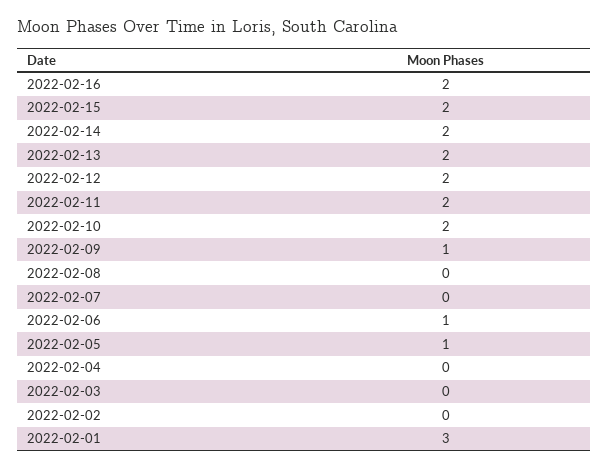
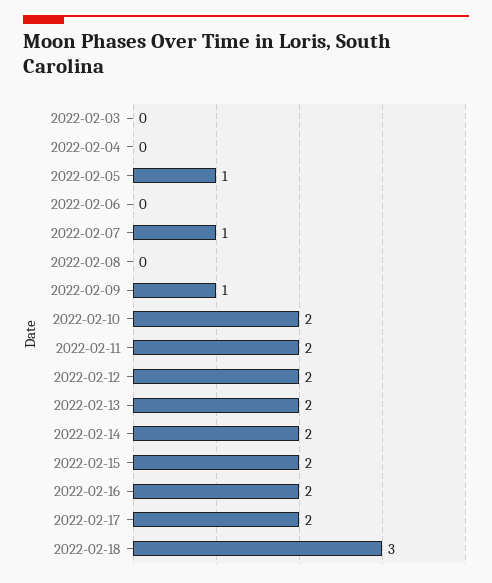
2022-02-07: 0 -> 1
2022-02-06: 1 -> 0
2022-02-02: 0 -> none
2022-02-01: 3 -> none
2022-02-17: none -> 2
2022-02-18: none -> 3

